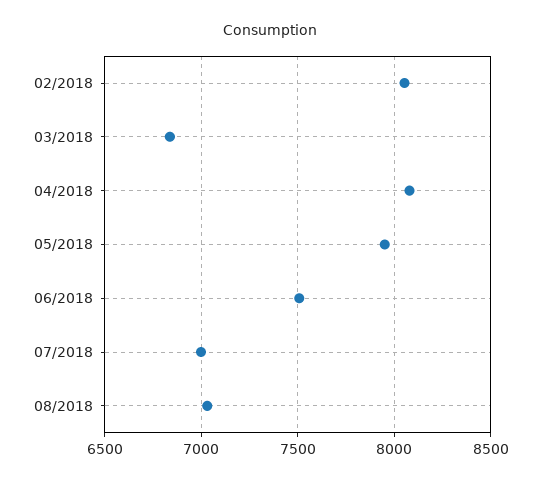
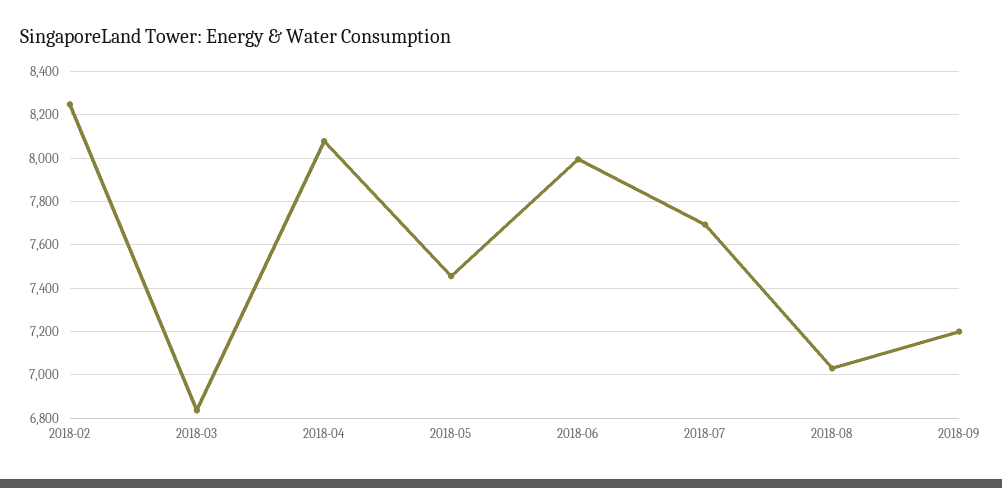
02/2018: 8050 -> 8250
05/2018: 7950 -> 7450
06/2018: 7500 -> 8000
07/2018: 7000 -> 7700
2018-09: none -> 7200

